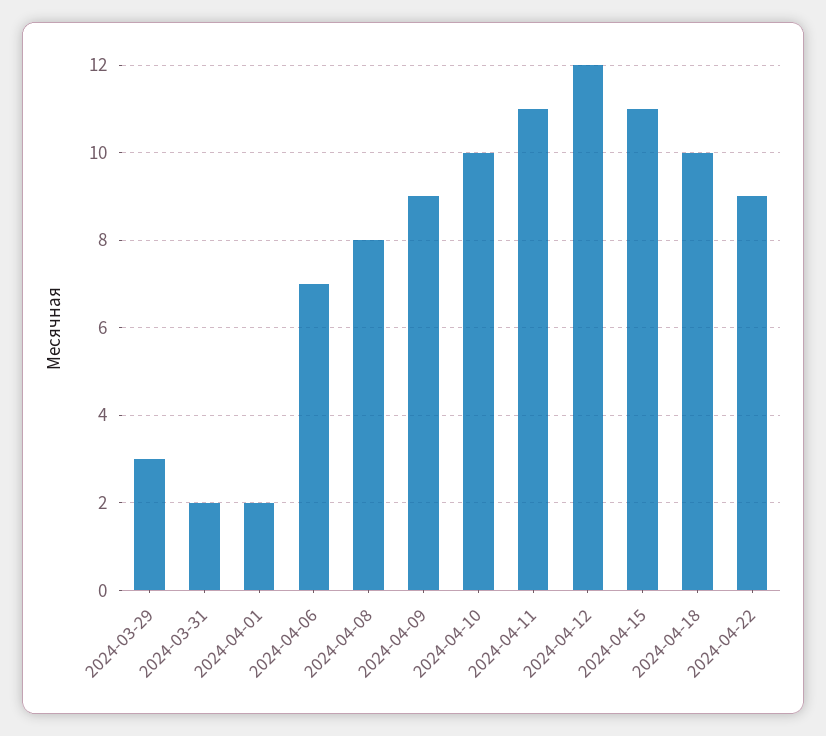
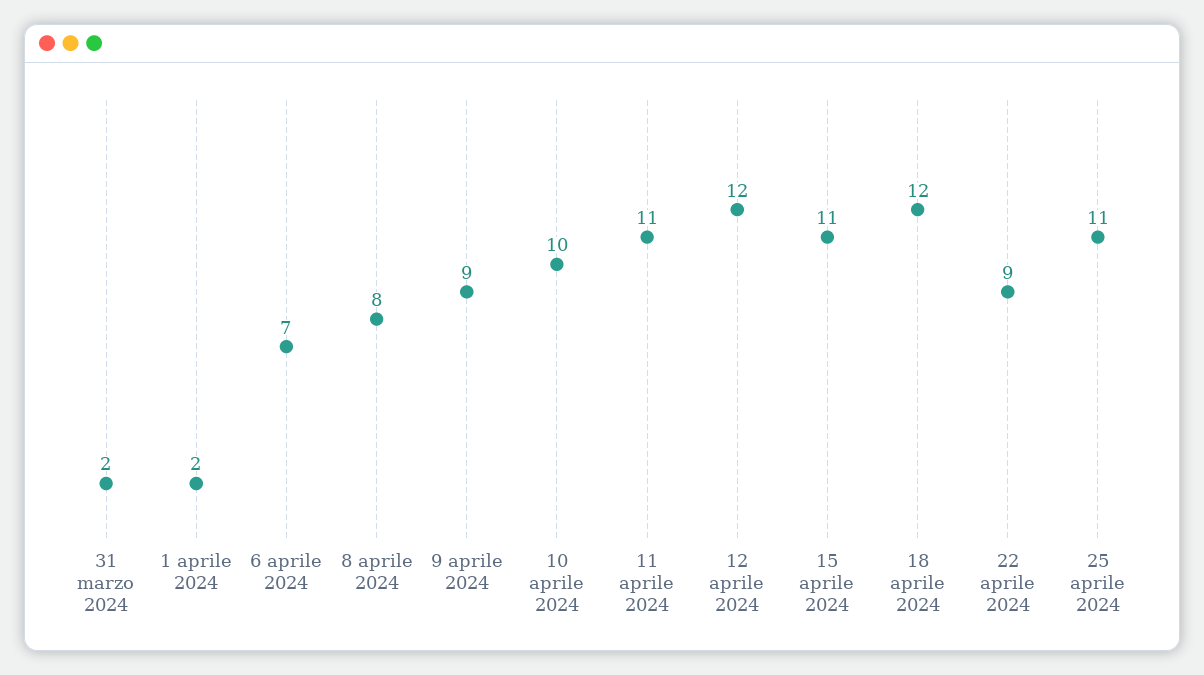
2024-03-29: 3 -> none
2024-04-18: 10 -> 12
25 aprile 2024: none -> 11

